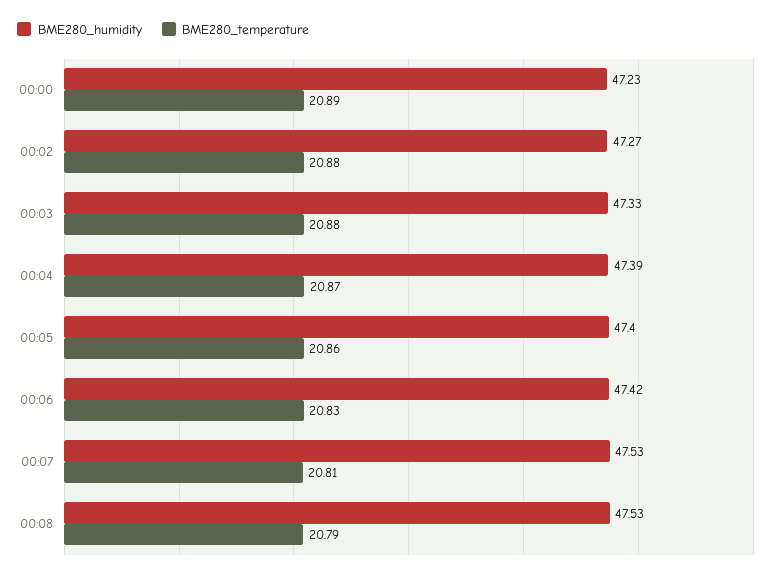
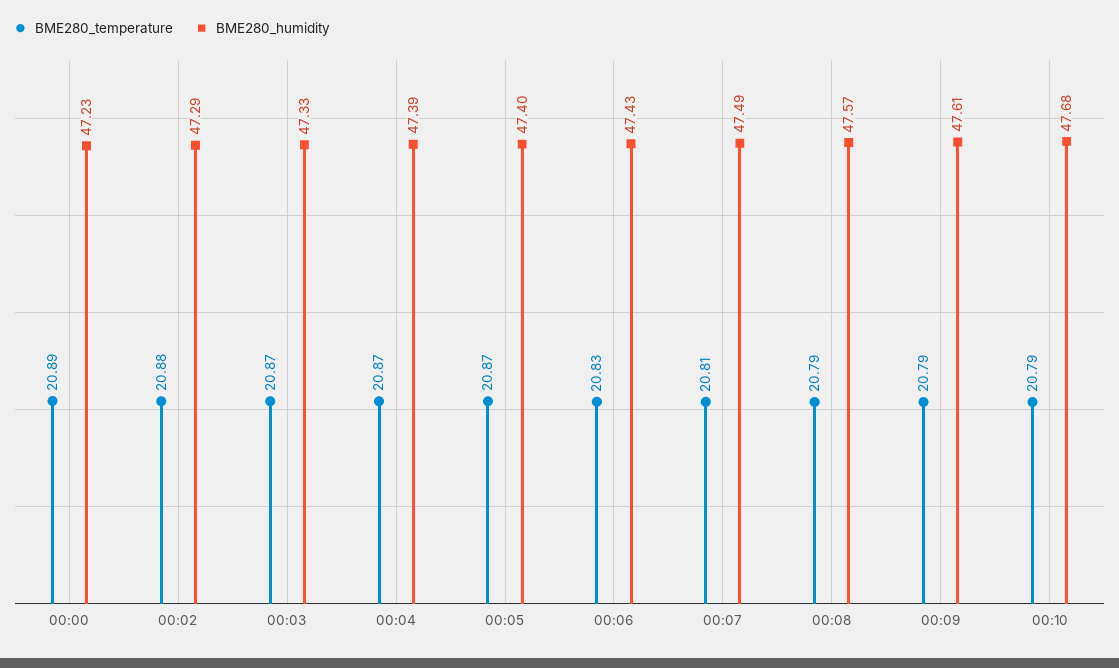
BME280_humidity, 00:02: 47.27 -> 47.29
BME280_temperature, 00:03: 20.88 -> 20.87
BME280_temperature, 00:05: 20.86 -> 20.87
BME280_humidity, 00:06: 47.42 -> 47.43
BME280_humidity, 00:07: 47.53 -> 47.49
BME280_humidity, 00:08: 47.53 -> 47.57
BME280_temperature, 00:09: none -> 20.79
BME280_humidity, 00:09: none -> 47.61
BME280_temperature, 00:10: none -> 20.79
BME280_humidity, 00:10: none -> 47.68

